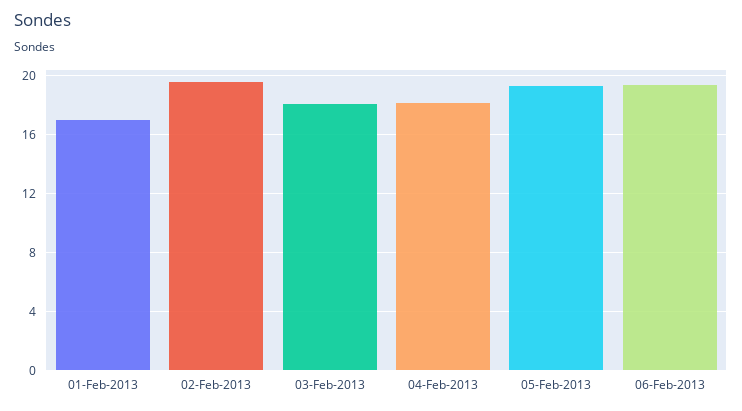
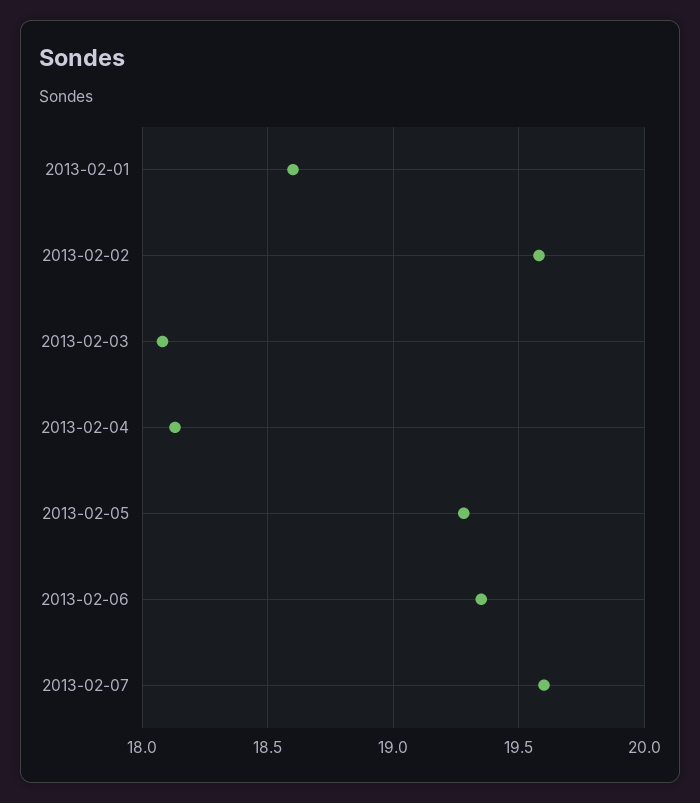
01-Feb-2013: 17 -> 18.6
2013-02-07: none -> 19.6

